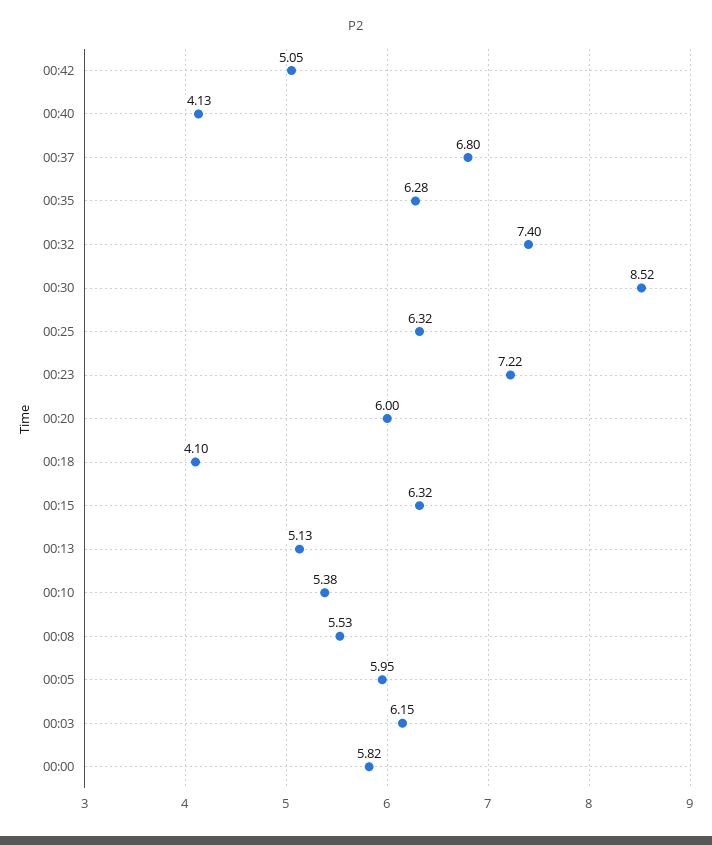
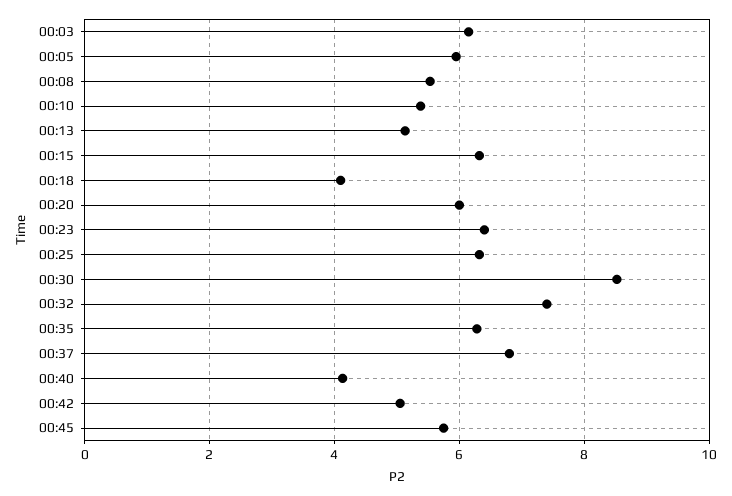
00:23: 7.22 -> 6.4
00:00: 5.82 -> none
00:45: none -> 5.8

